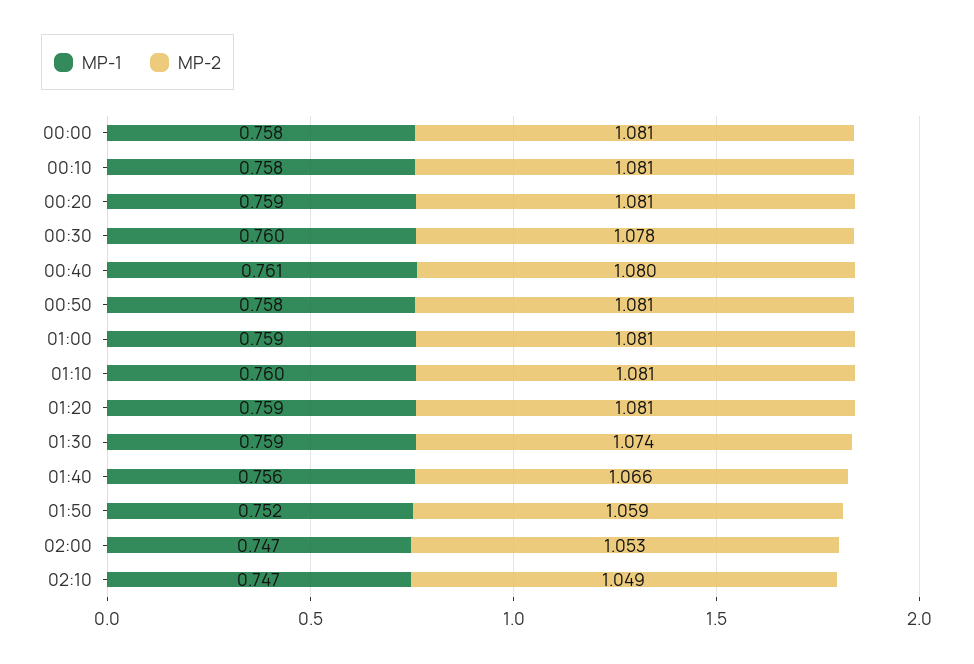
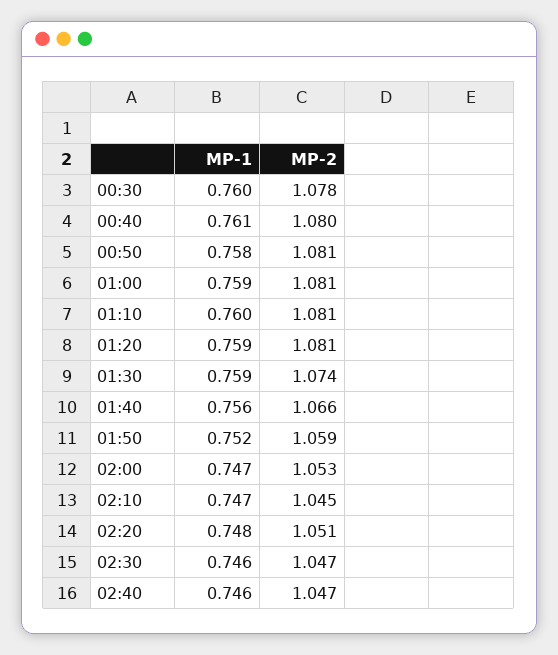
MP-1, 00:00: 0.758 -> none
MP-2, 00:00: 1.081 -> none
MP-1, 00:10: 0.758 -> none
MP-2, 00:10: 1.081 -> none
MP-1, 00:20: 0.759 -> none
MP-2, 00:20: 1.081 -> none
MP-2, 02:10: 1.049 -> 1.045
MP-1, 02:20: none -> 0.748
MP-2, 02:20: none -> 1.051
MP-1, 02:30: none -> 0.746
MP-2, 02:30: none -> 1.047
MP-1, 02:40: none -> 0.746
MP-2, 02:40: none -> 1.047

